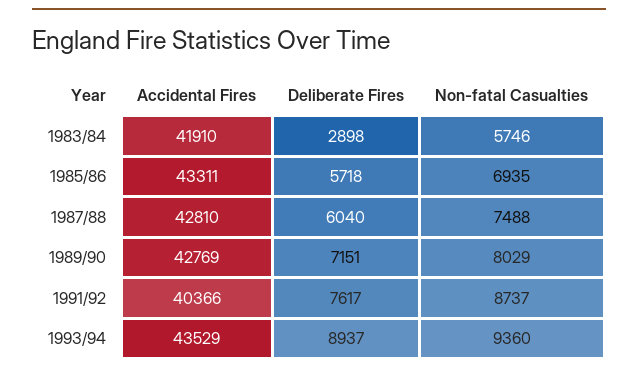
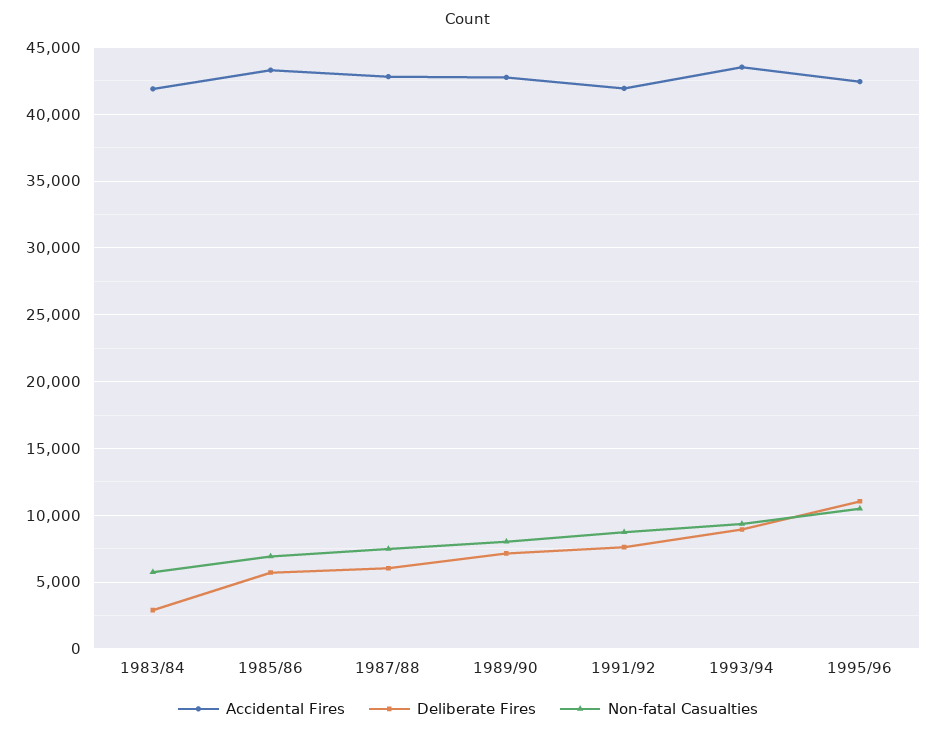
Accidental Fires, 1991/92: 40366 -> 42000
Accidental Fires, 1995/96: none -> 42500
Deliberate Fires, 1995/96: none -> 11000
Non-fatal Casualties, 1995/96: none -> 10500

